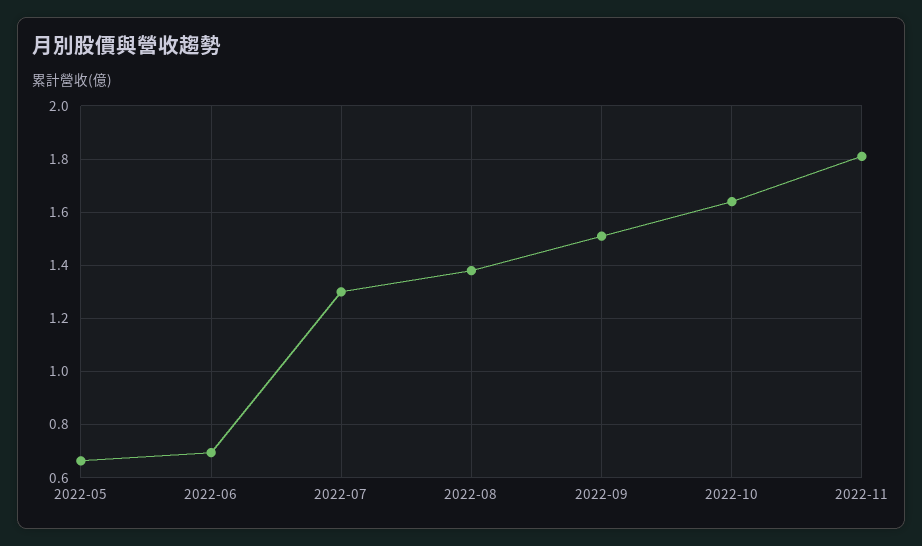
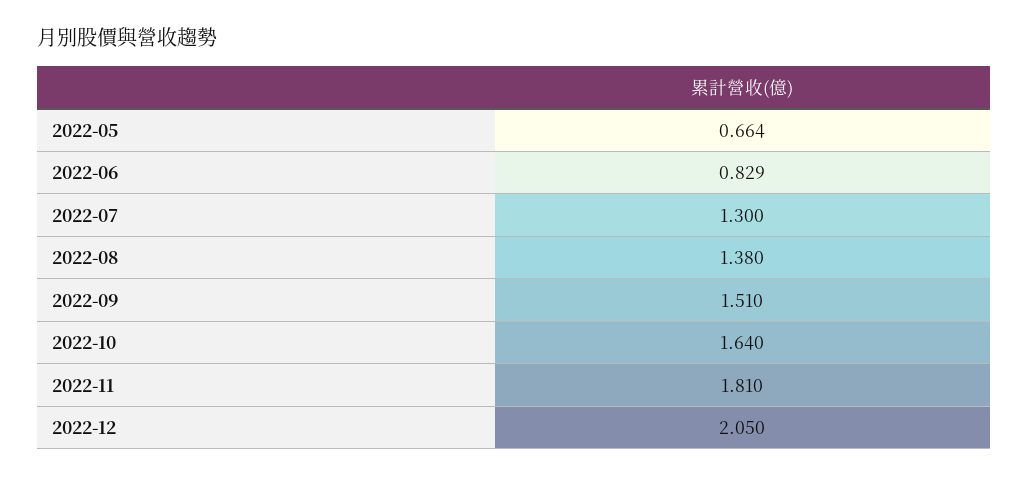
2022-06: 0.7 -> 0.829
2022-12: none -> 2.05

